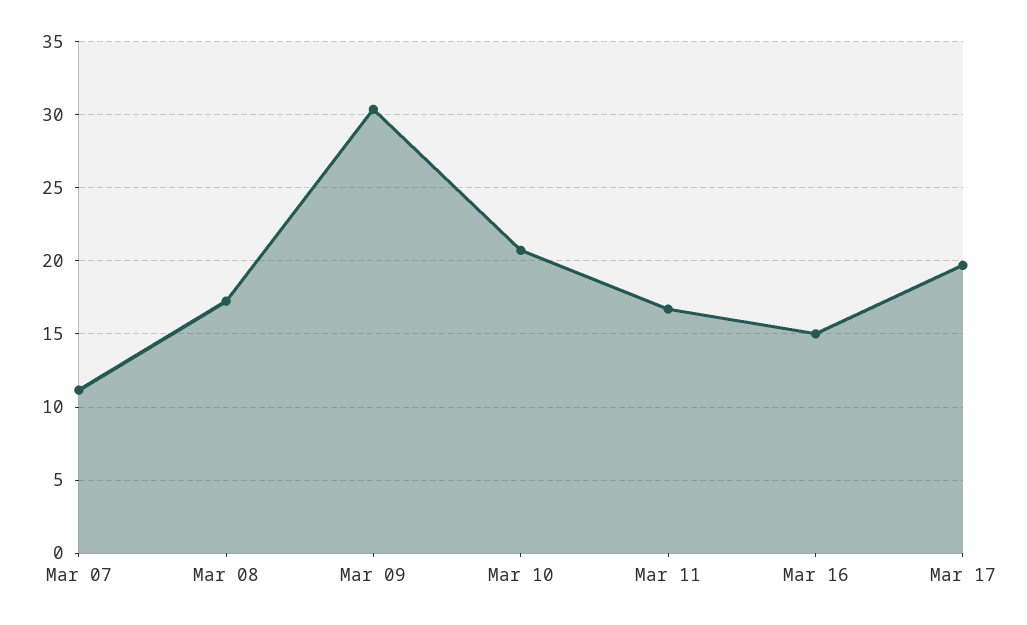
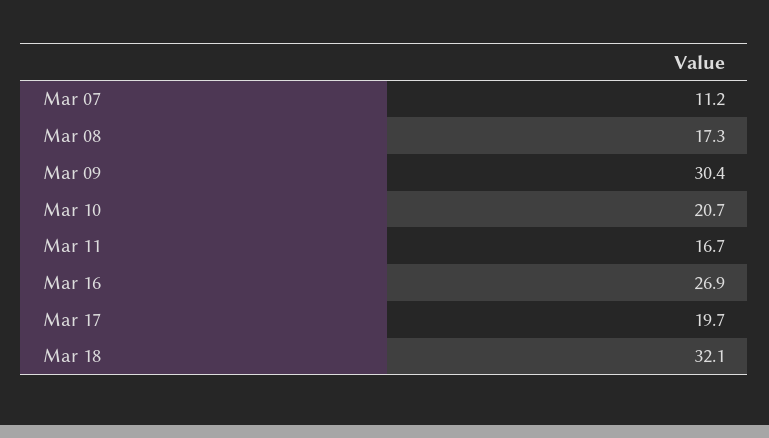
Mar 16: 15 -> 26.9
Mar 18: none -> 32.1

